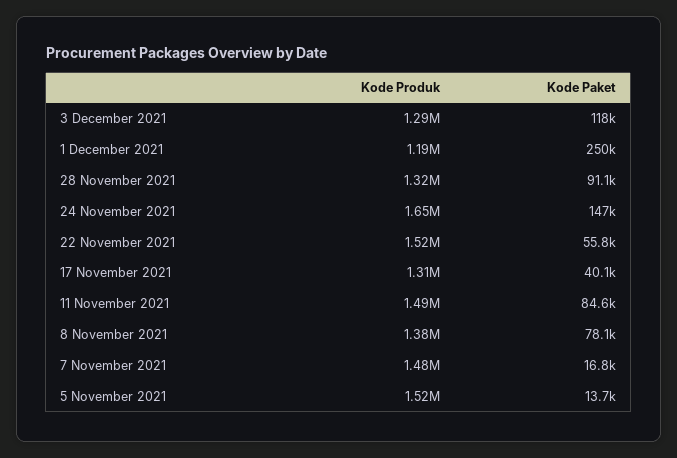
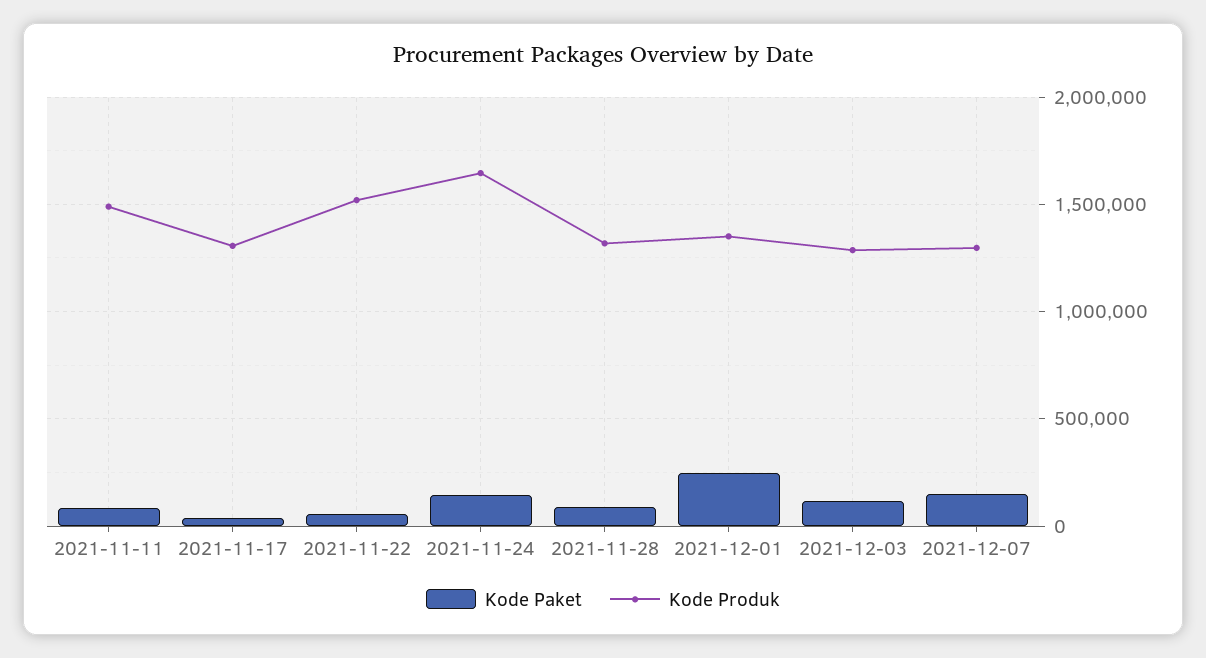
Kode Produk, 1 December 2021: 1190000 -> 1350000
Kode Produk, 8 November 2021: 1380000 -> none
Kode Paket, 8 November 2021: 78100 -> none
Kode Produk, 7 November 2021: 1480000 -> none
Kode Paket, 7 November 2021: 16800 -> none
Kode Produk, 5 November 2021: 1520000 -> none
Kode Paket, 5 November 2021: 13700 -> none
Kode Paket, 2021-12-07: none -> 150000
Kode Produk, 2021-12-07: none -> 1300000

